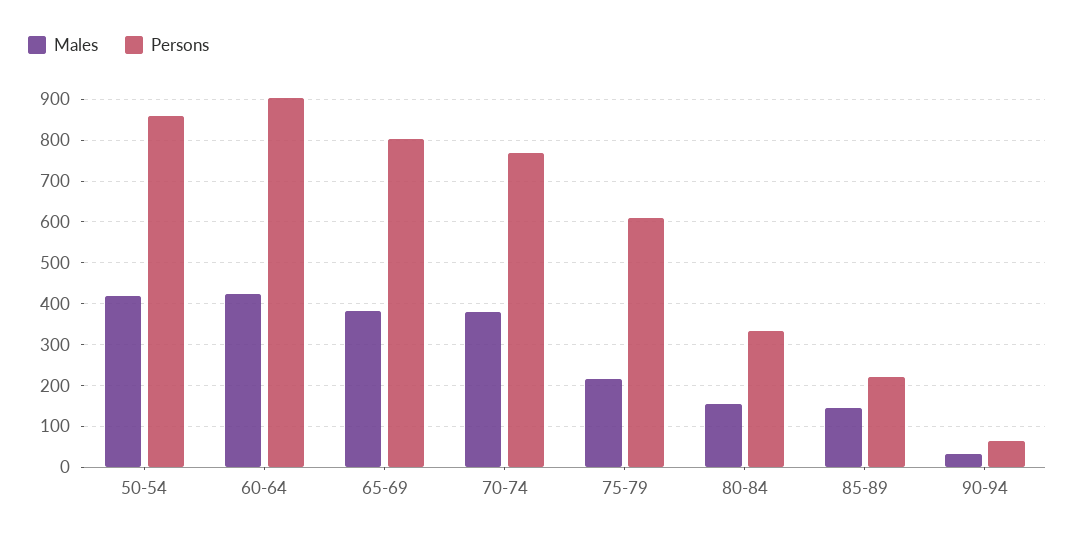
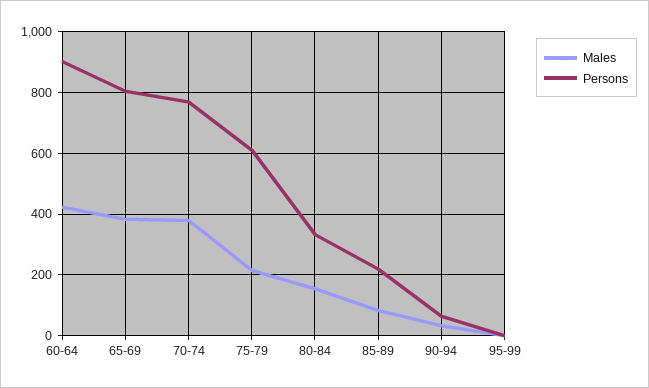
Males, 50-54: 420 -> none
Persons, 50-54: 860 -> none
Males, 85-89: 140 -> 80
Males, 95-99: none -> 0
Persons, 95-99: none -> 0

